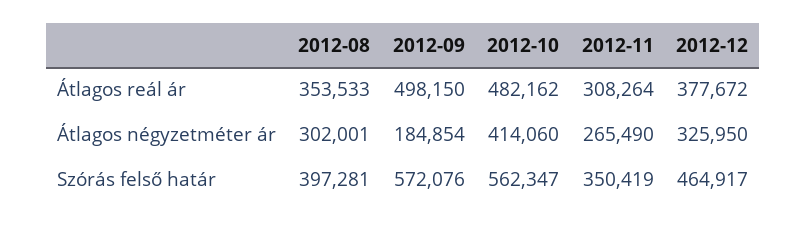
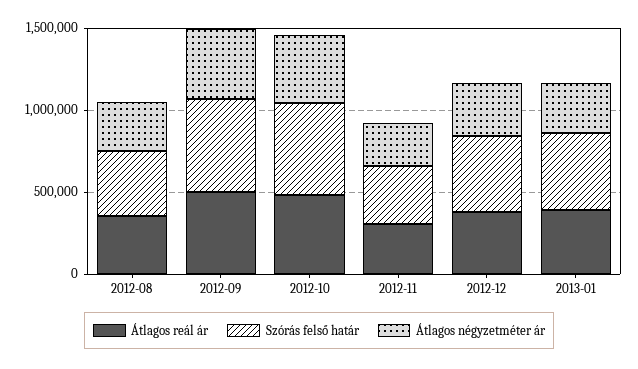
Átlagos négyzetméter ár, 2012-09: 184854 -> 400000
Átlagos reál ár, 2013-01: none -> 400000
Szórás felső határ, 2013-01: none -> 500000
Átlagos négyzetméter ár, 2013-01: none -> 300000

